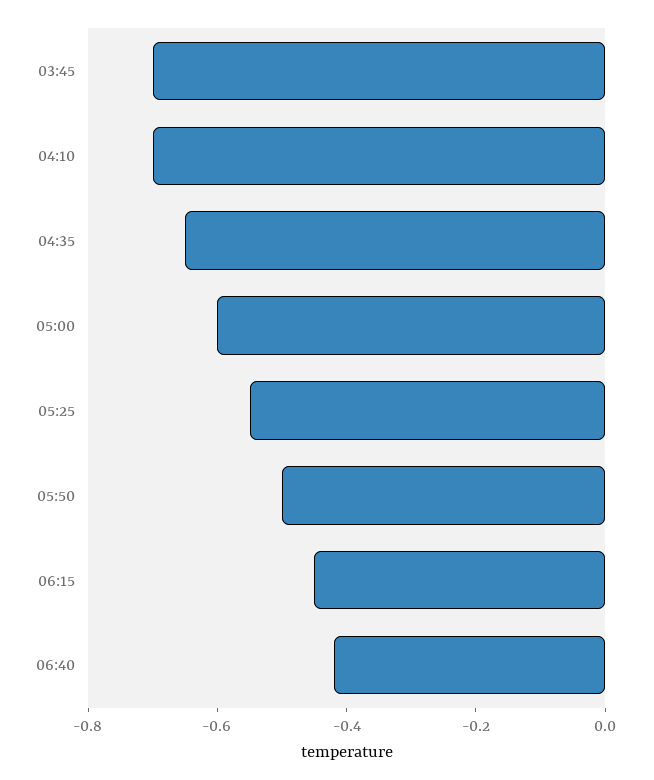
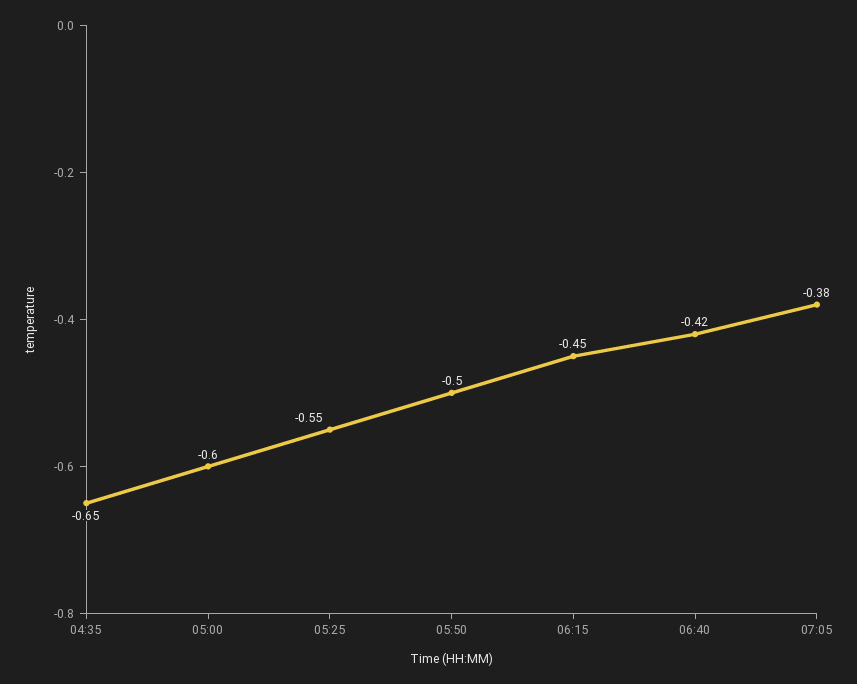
03:45: -0.7 -> none
04:10: -0.7 -> none
07:05: none -> -0.38

